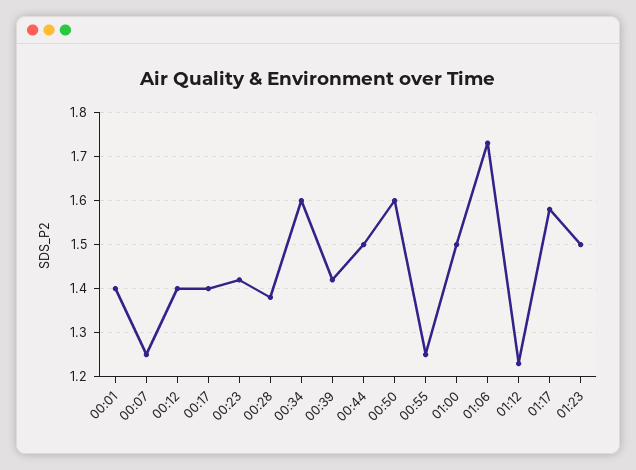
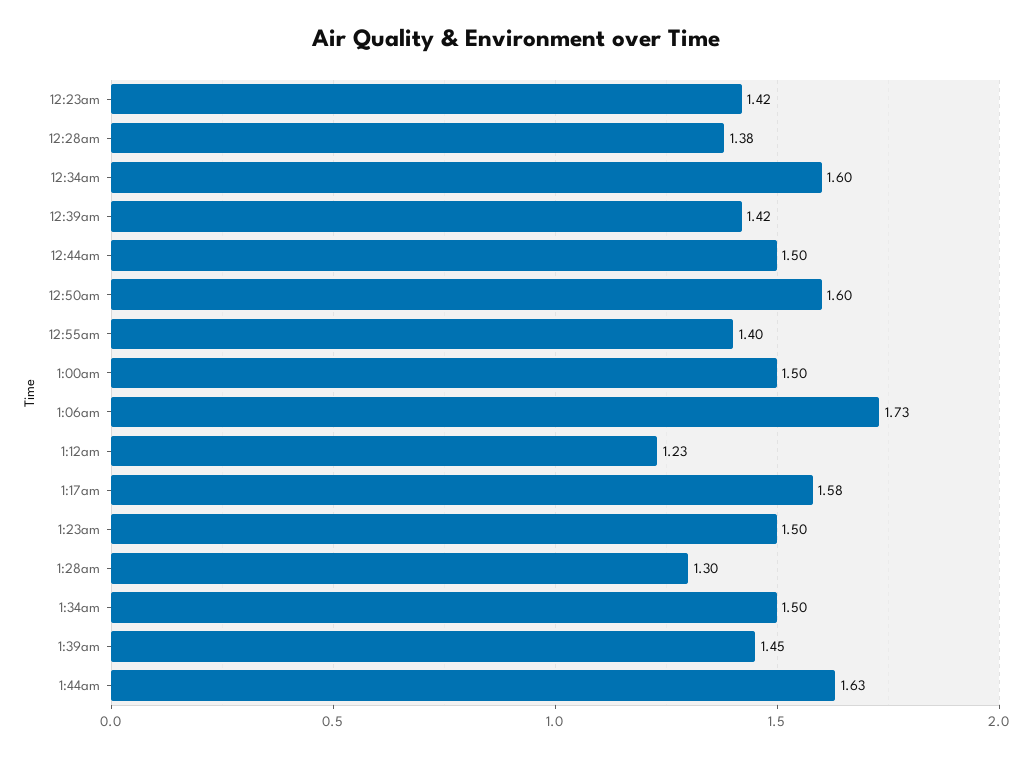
00:01: 1.4 -> none
00:07: 1.25 -> none
00:12: 1.4 -> none
00:17: 1.4 -> none
00:55: 1.25 -> 1.4
1:28am: none -> 1.3
1:34am: none -> 1.5
1:39am: none -> 1.45
1:44am: none -> 1.63

